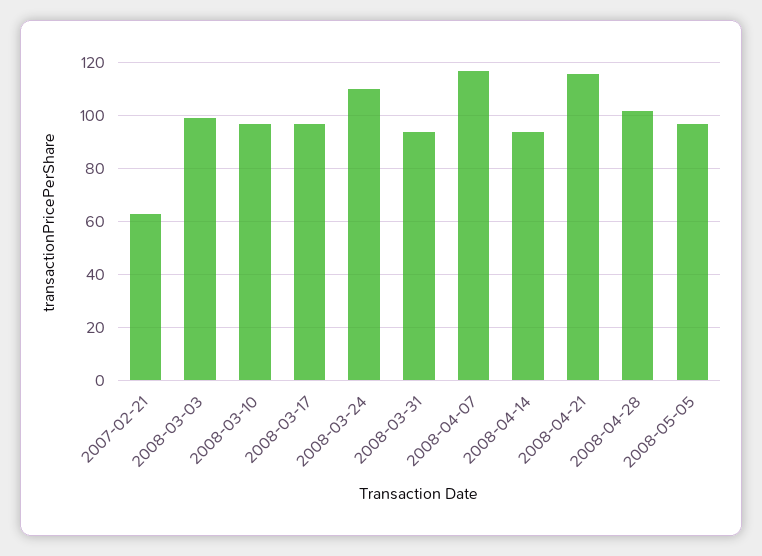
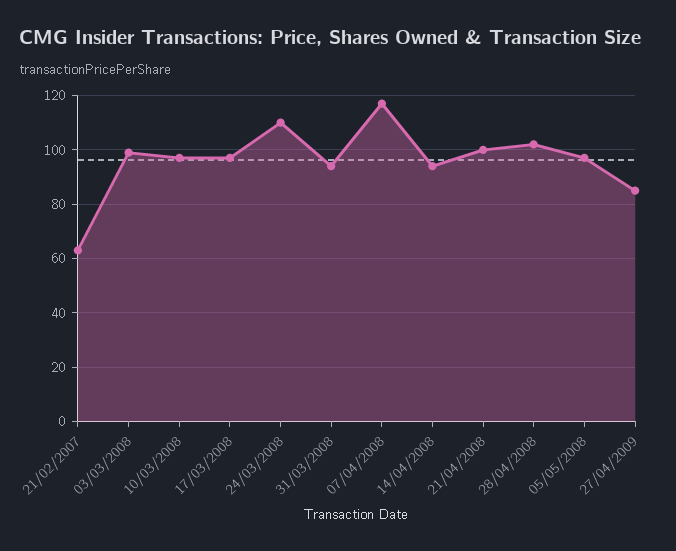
2008-04-21: 115 -> 100
27/04/2009: none -> 85

